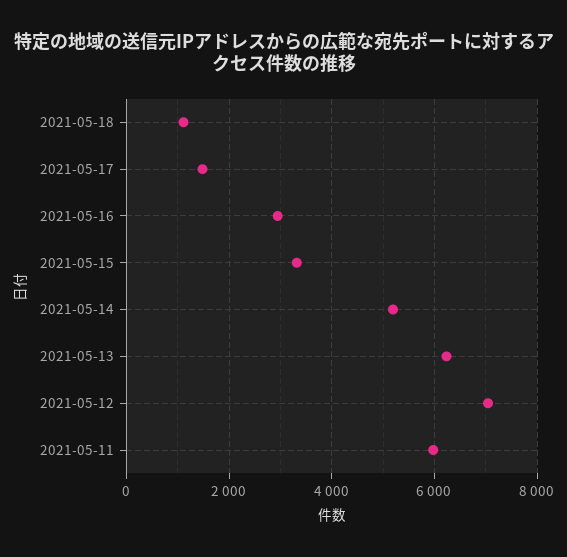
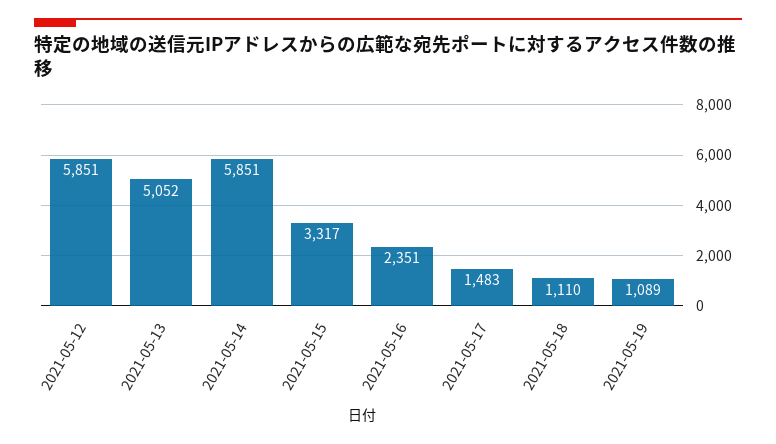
2021-05-16: 3000 -> 2351
2021-05-14: 5200 -> 5851
2021-05-13: 6200 -> 5052
2021-05-12: 7000 -> 5851
2021-05-11: 6000 -> none
2021-05-19: none -> 1089

